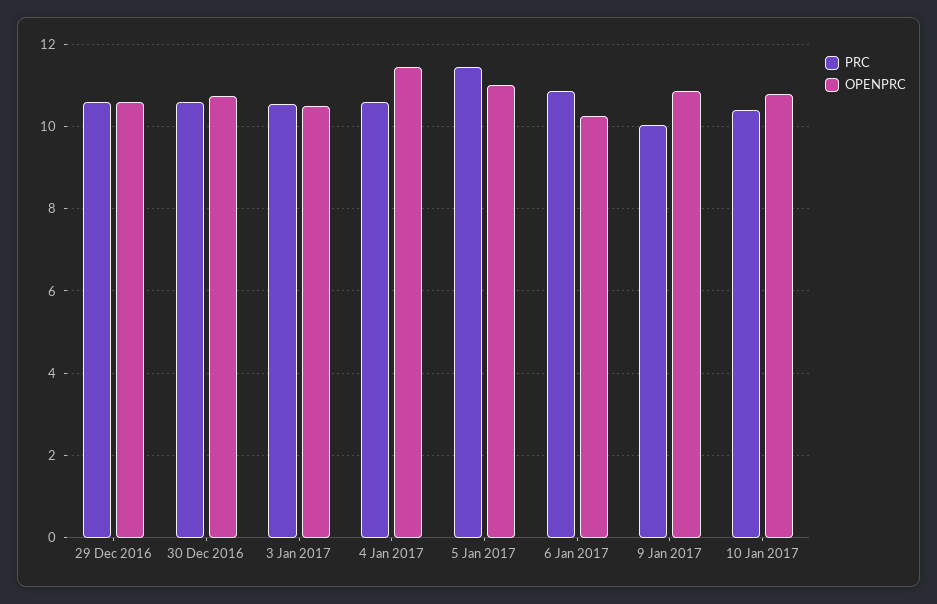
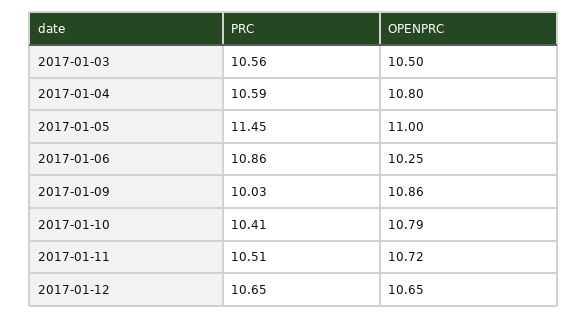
PRC, 29 Dec 2016: 10.6 -> none
OPENPRC, 29 Dec 2016: 10.6 -> none
PRC, 30 Dec 2016: 10.6 -> none
OPENPRC, 30 Dec 2016: 10.8 -> none
OPENPRC, 4 Jan 2017: 11.4 -> 10.8
PRC, 2017-01-11: none -> 10.51
OPENPRC, 2017-01-11: none -> 10.72
PRC, 2017-01-12: none -> 10.65
OPENPRC, 2017-01-12: none -> 10.65

